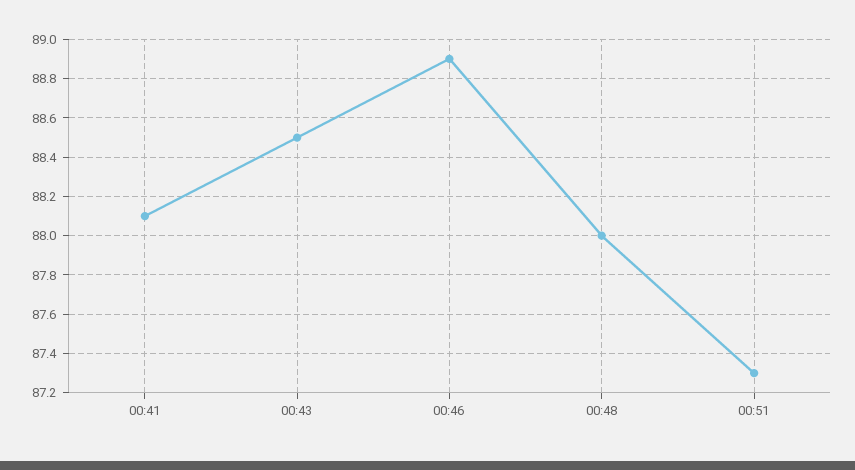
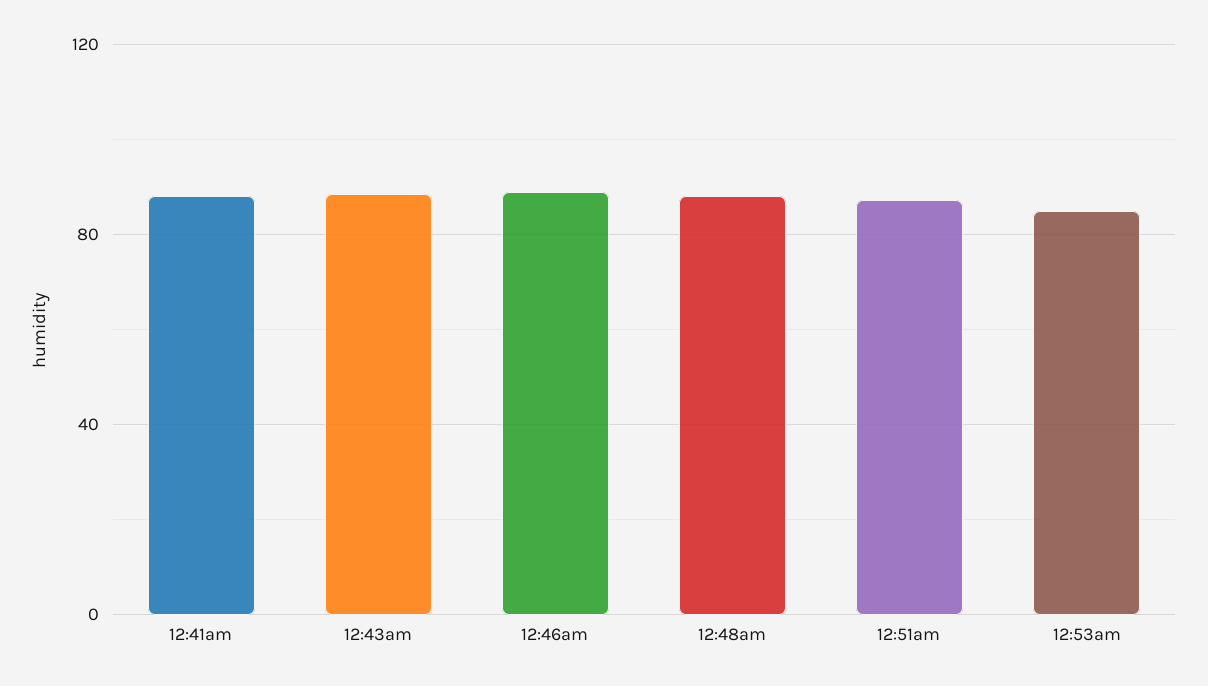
12:53am: none -> 85

